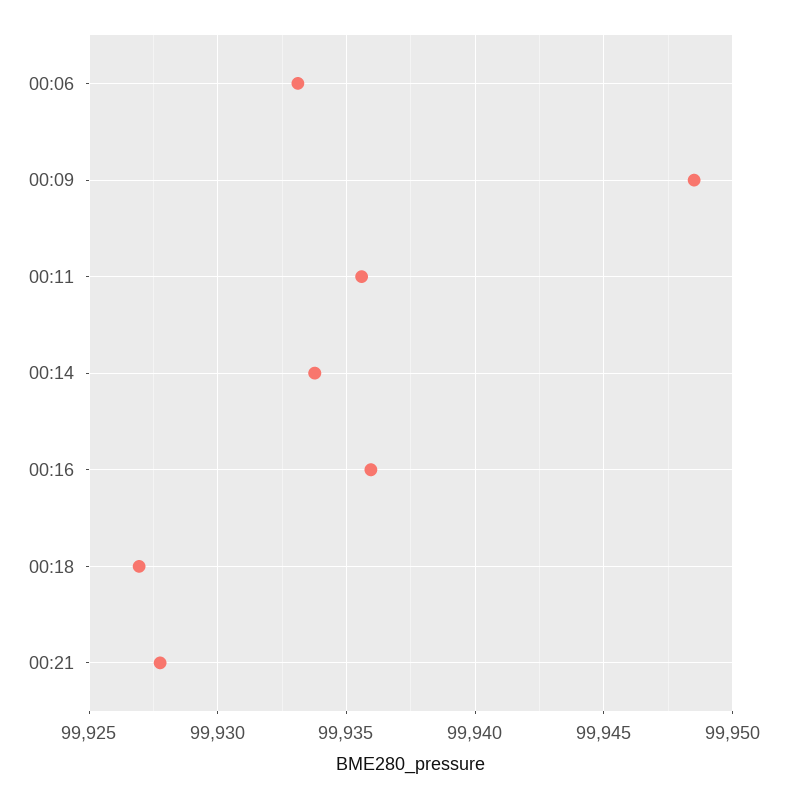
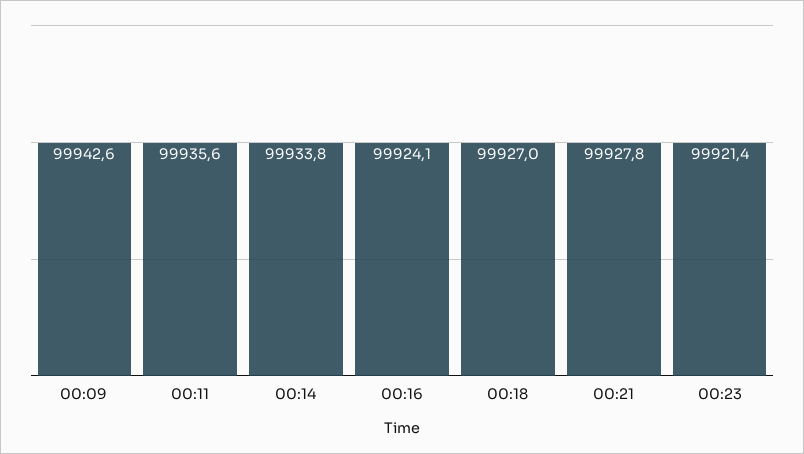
00:06: 99933 -> none
00:09: 99948.5 -> 99942.6
00:16: 99936 -> 99924.1
00:23: none -> 99921.4

